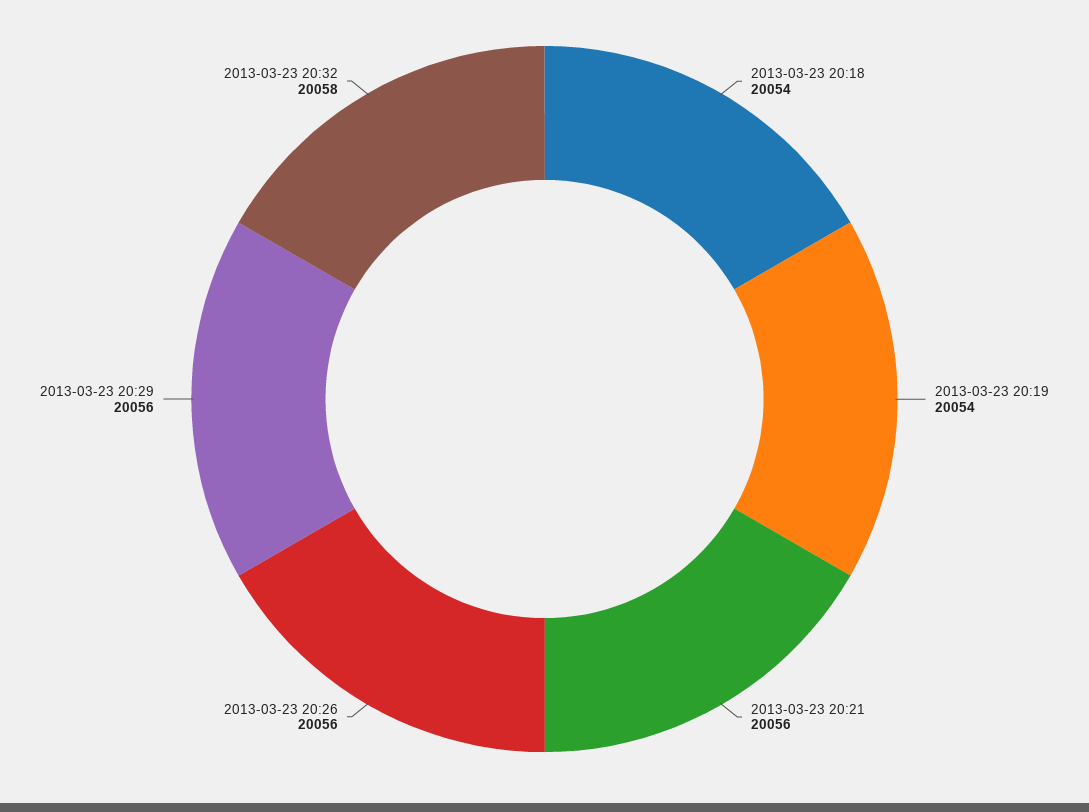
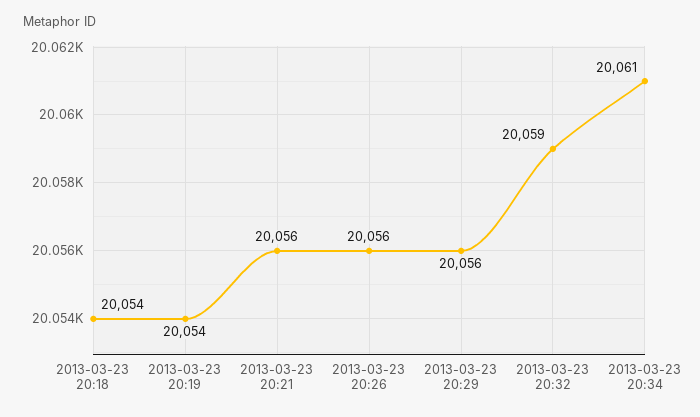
2013-03-23 20:32: 20058 -> 20059
2013-03-23 20:34: none -> 20061

